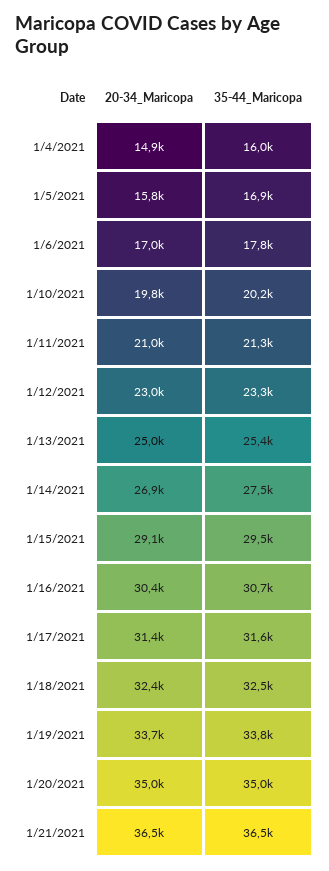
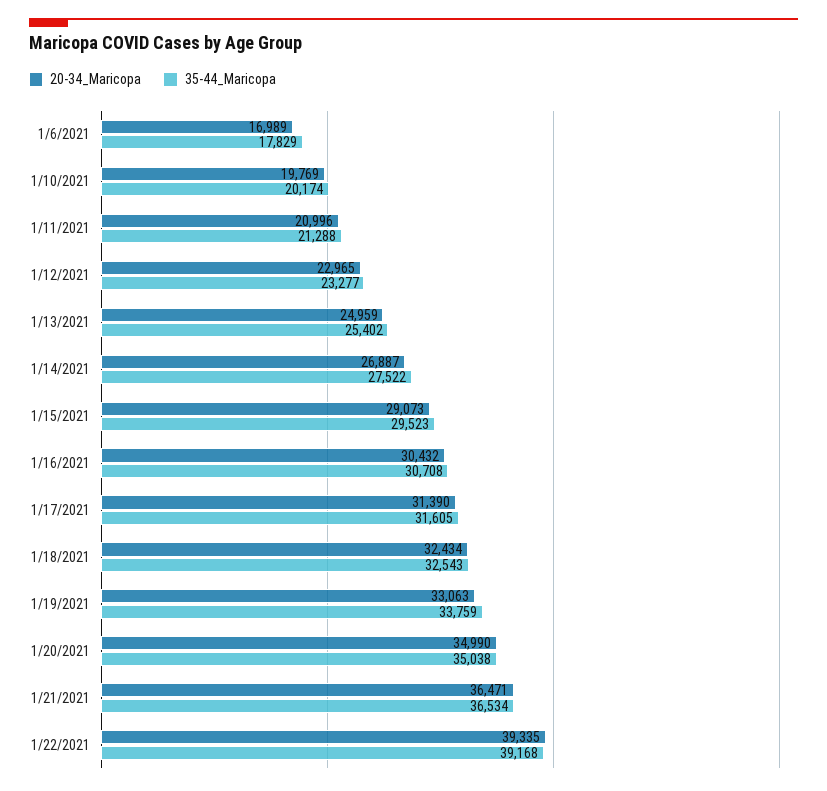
20-34_Maricopa, 1/4/2021: 14900 -> none
35-44_Maricopa, 1/4/2021: 16000 -> none
20-34_Maricopa, 1/5/2021: 15800 -> none
35-44_Maricopa, 1/5/2021: 16900 -> none
20-34_Maricopa, 1/19/2021: 33700 -> 33063
20-34_Maricopa, 1/22/2021: none -> 39335
35-44_Maricopa, 1/22/2021: none -> 39168

